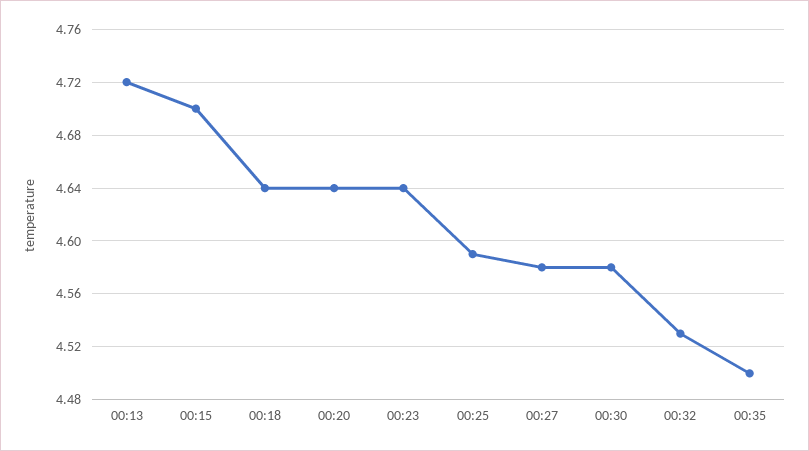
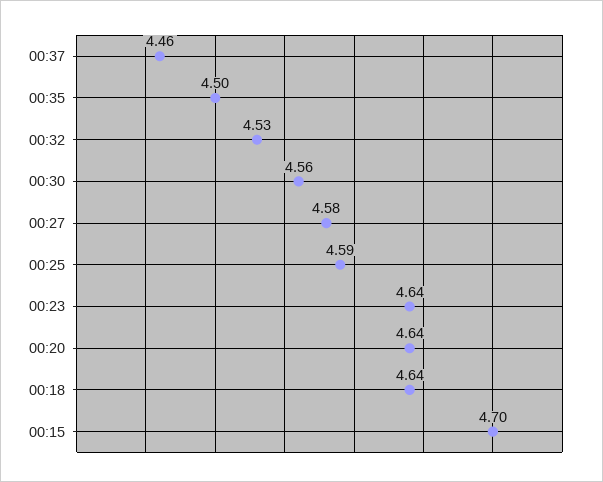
00:13: 4.72 -> none
00:30: 4.58 -> 4.56
00:37: none -> 4.46

